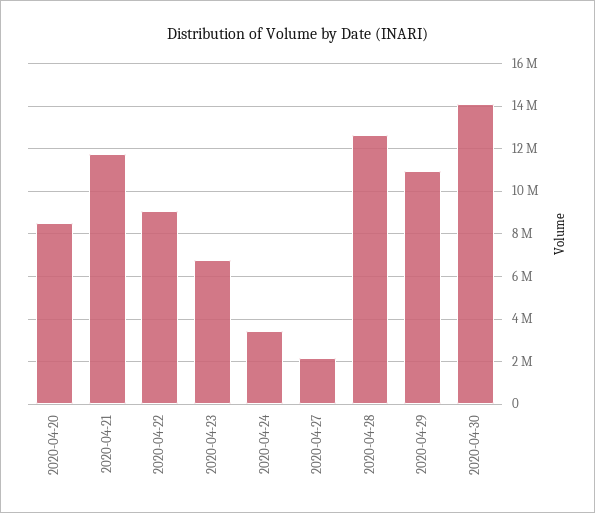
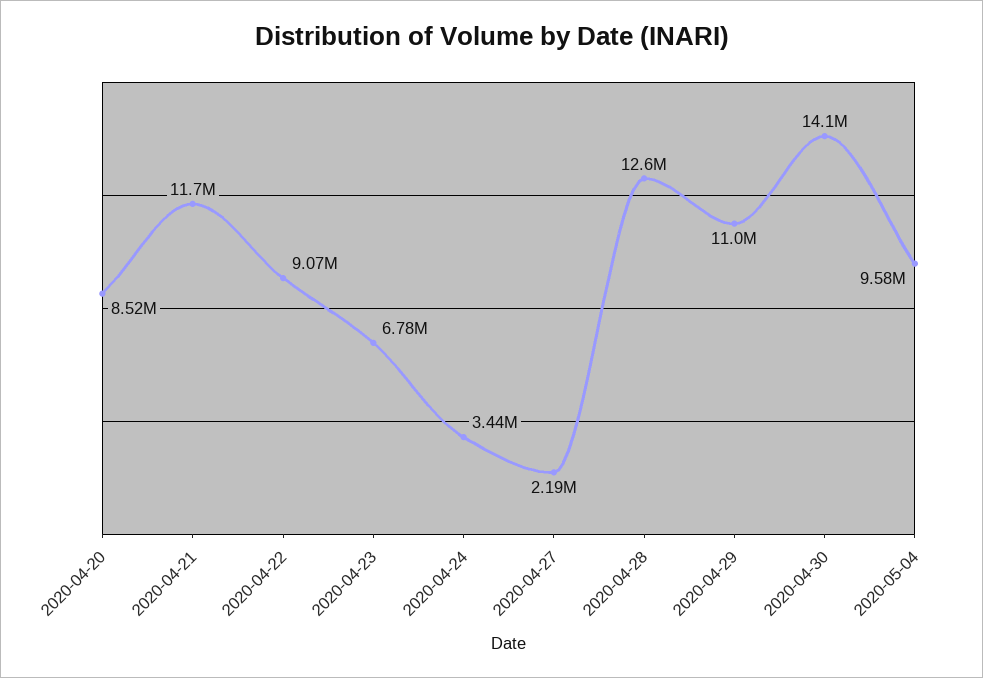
2020-05-04: none -> 9580000

